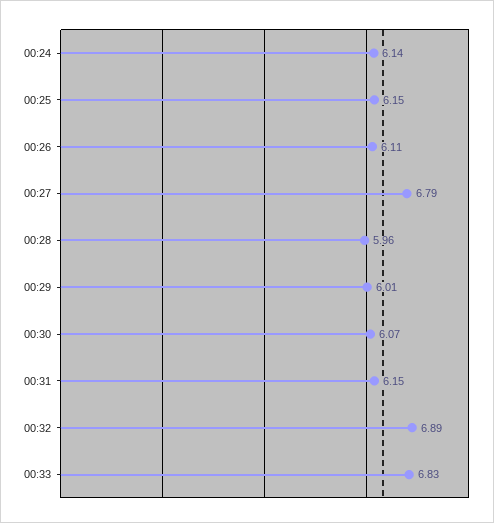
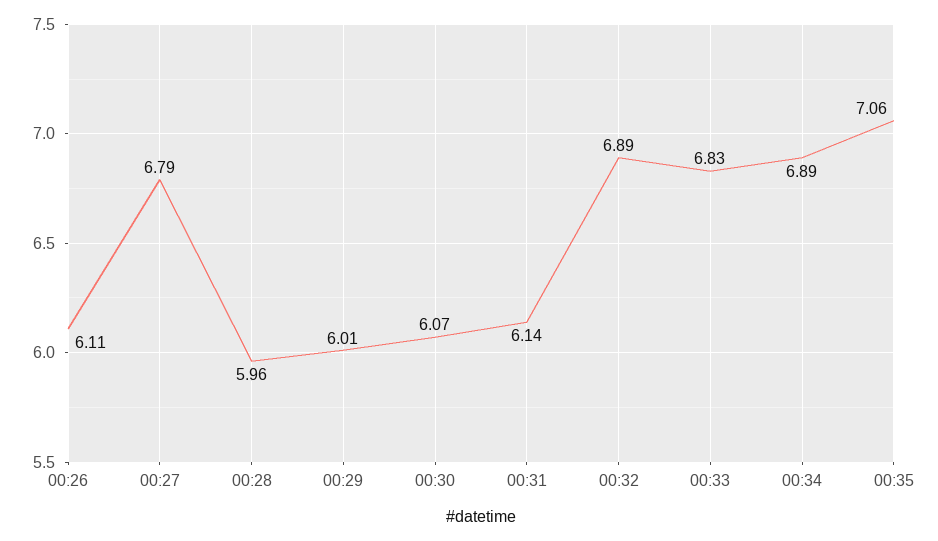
00:24: 6.14 -> none
00:25: 6.15 -> none
00:31: 6.15 -> 6.14
00:34: none -> 6.89
00:35: none -> 7.06

